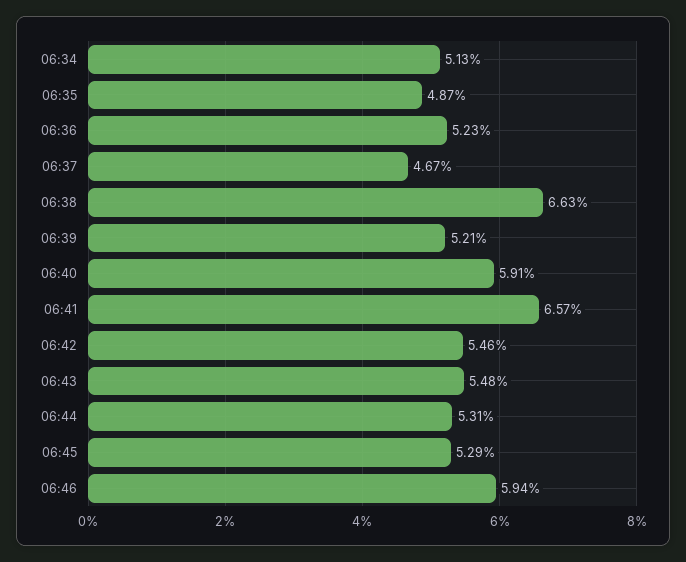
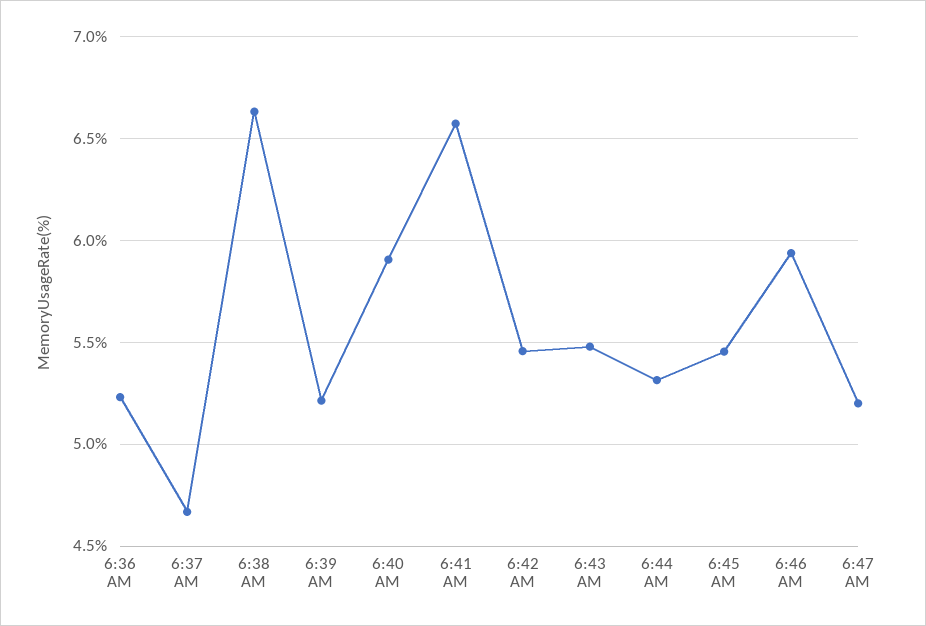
06:34: 5.13 -> none
06:35: 4.87 -> none
06:45: 5.29 -> 5.45
6:47 AM: none -> 5.2

